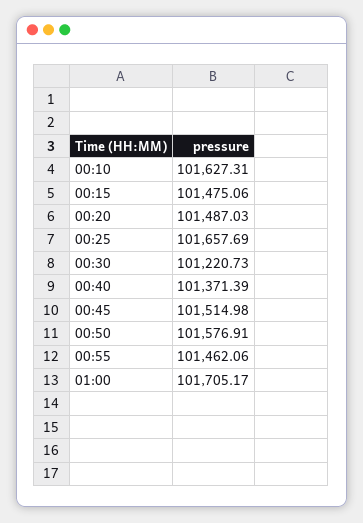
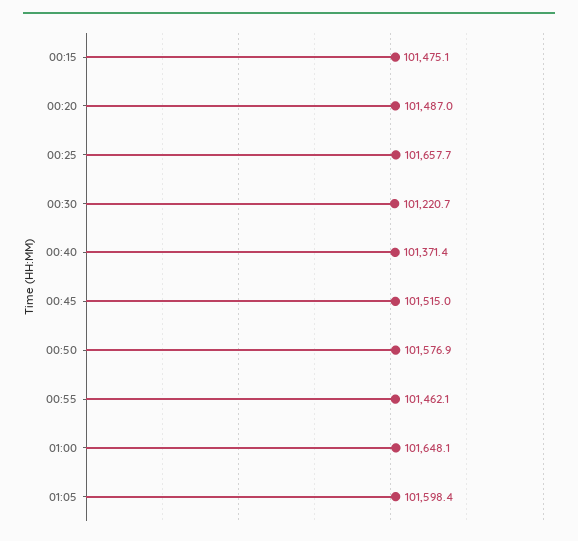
00:10: 101627.31 -> none
01:00: 101705.17 -> 101648.1
01:05: none -> 101598.4

